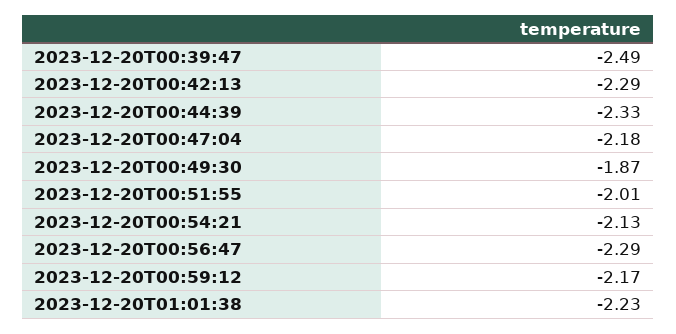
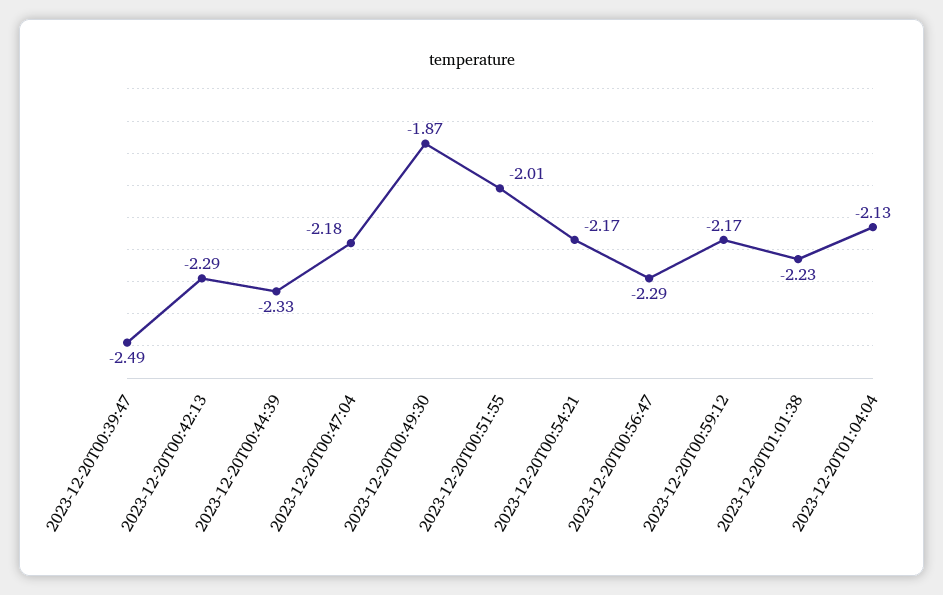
2023-12-20T00:54:21: -2.13 -> -2.17
2023-12-20T01:04:04: none -> -2.13

